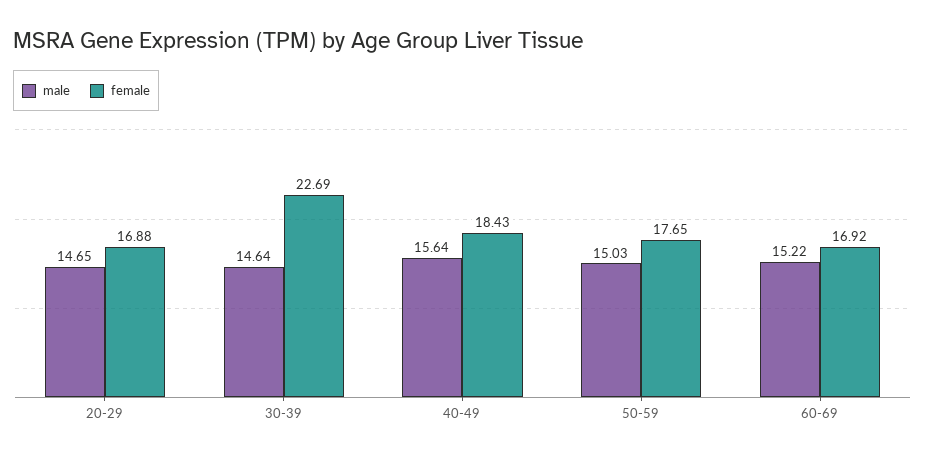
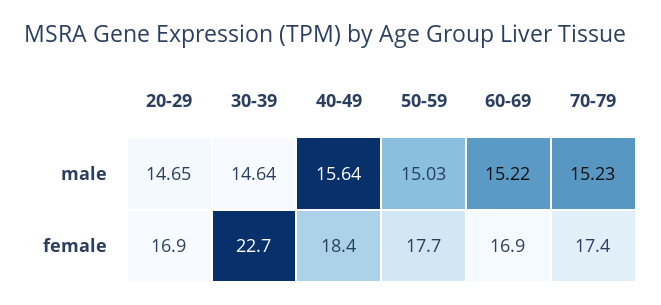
male, 70-79: none -> 15.23
female, 70-79: none -> 17.4

